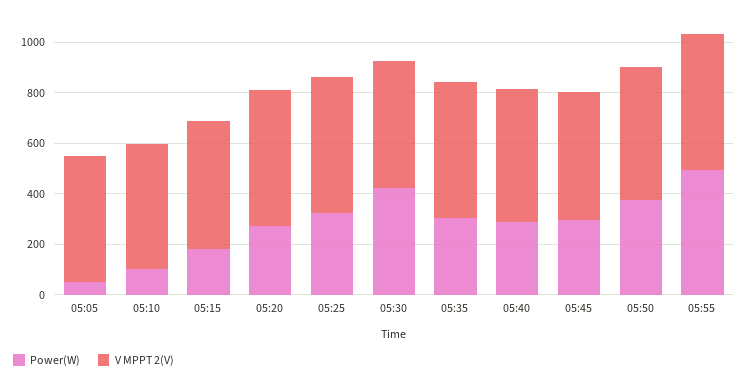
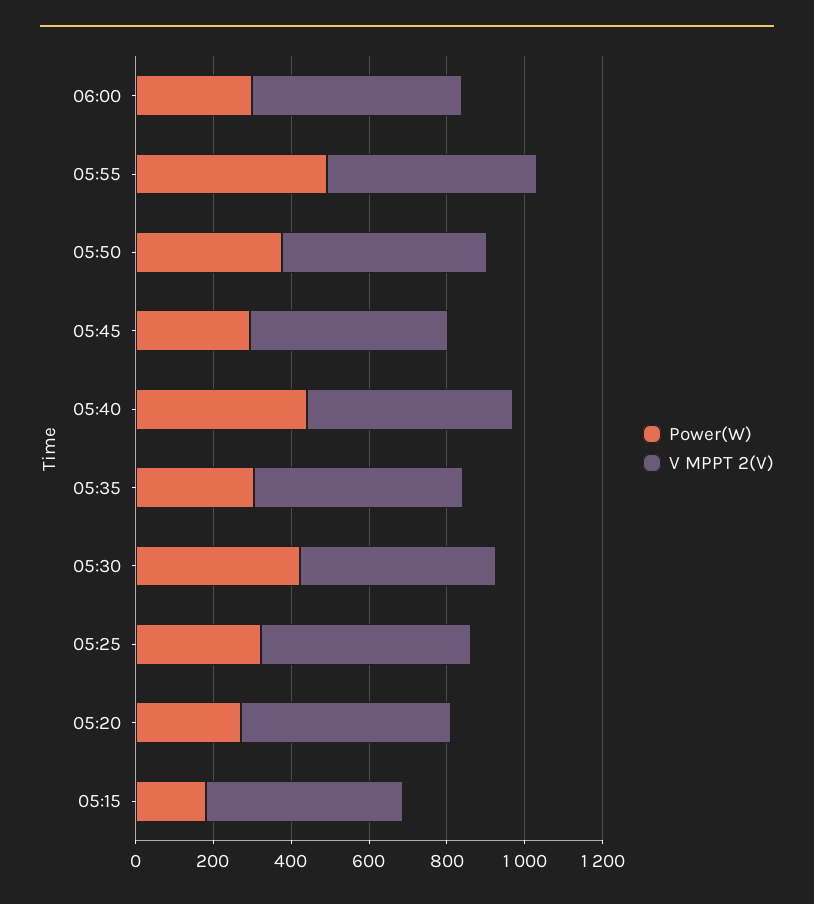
Power(W), 05:05: 50 -> none
V MPPT 2(V), 05:05: 500 -> none
Power(W), 05:10: 100 -> none
V MPPT 2(V), 05:10: 500 -> none
Power(W), 05:40: 300 -> 450
Power(W), 06:00: none -> 300
V MPPT 2(V), 06:00: none -> 550

